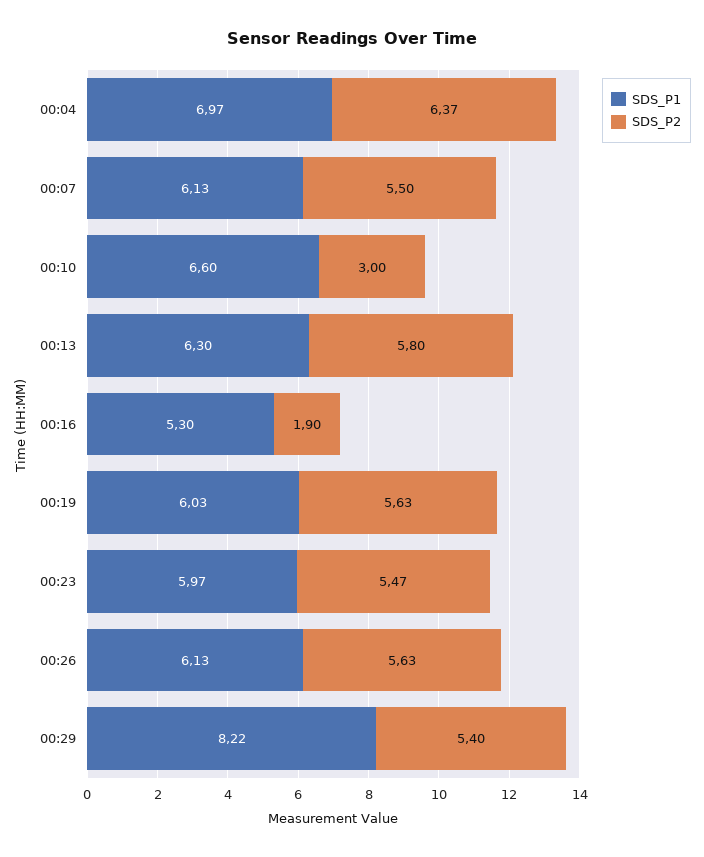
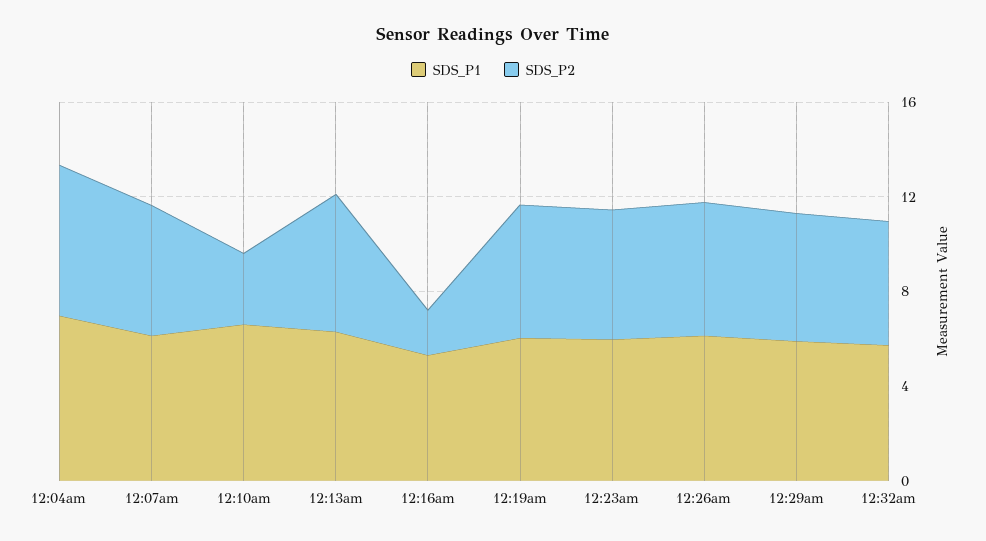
SDS_P1, 00:29: 8.22 -> 6
SDS_P1, 12:32am: none -> 6
SDS_P2, 12:32am: none -> 5

